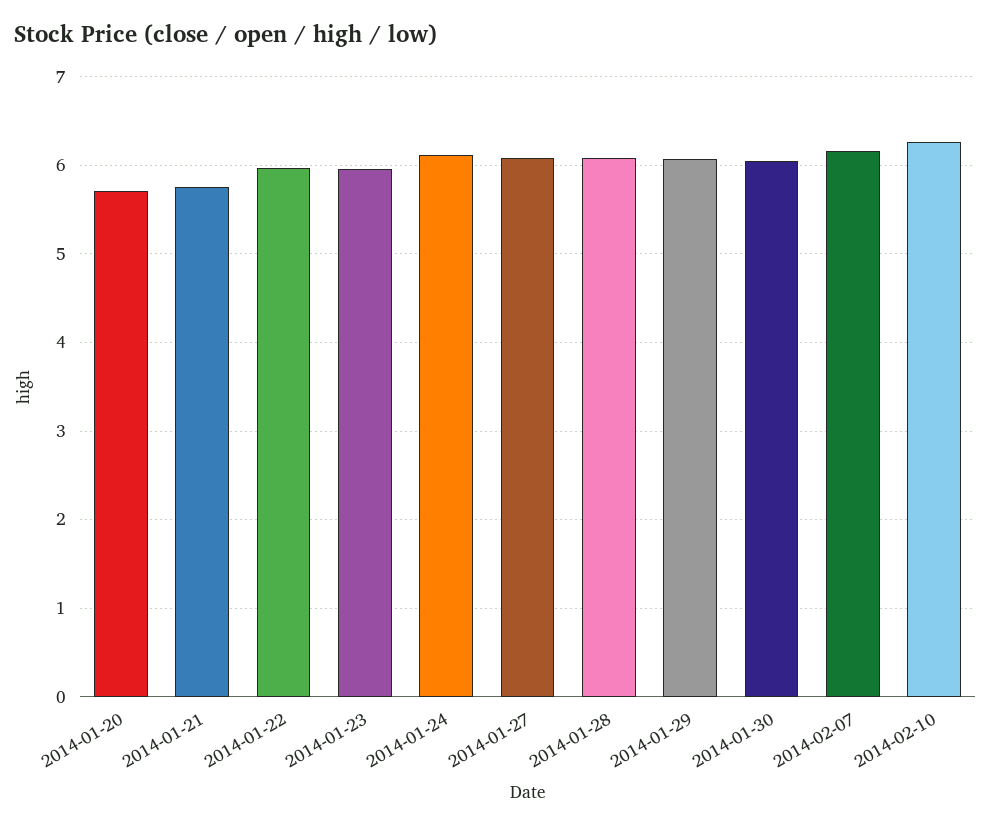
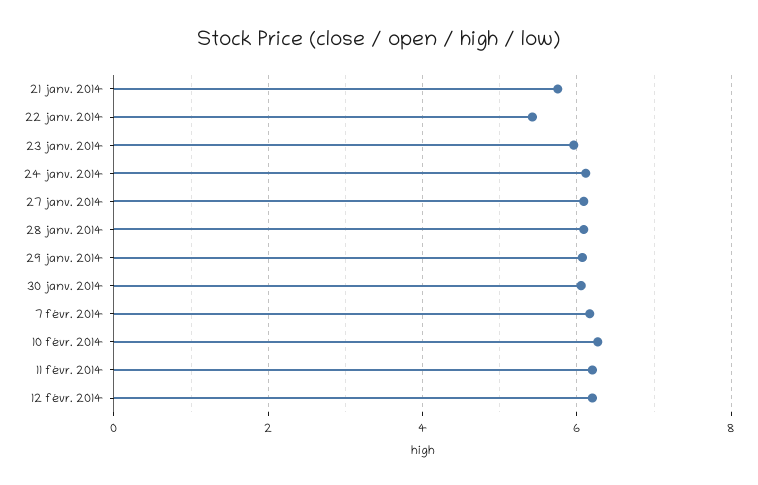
2014-01-20: 5.7 -> none
2014-01-22: 6 -> 5.4
11 févr. 2014: none -> 6.2
12 févr. 2014: none -> 6.2

